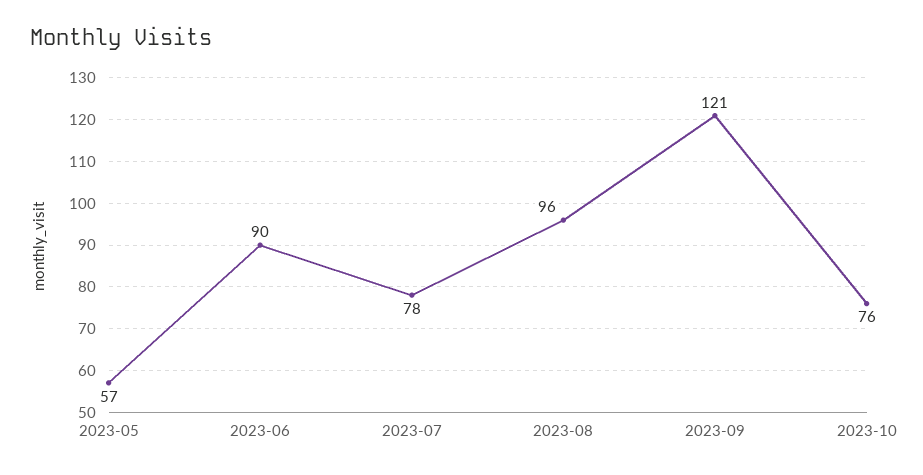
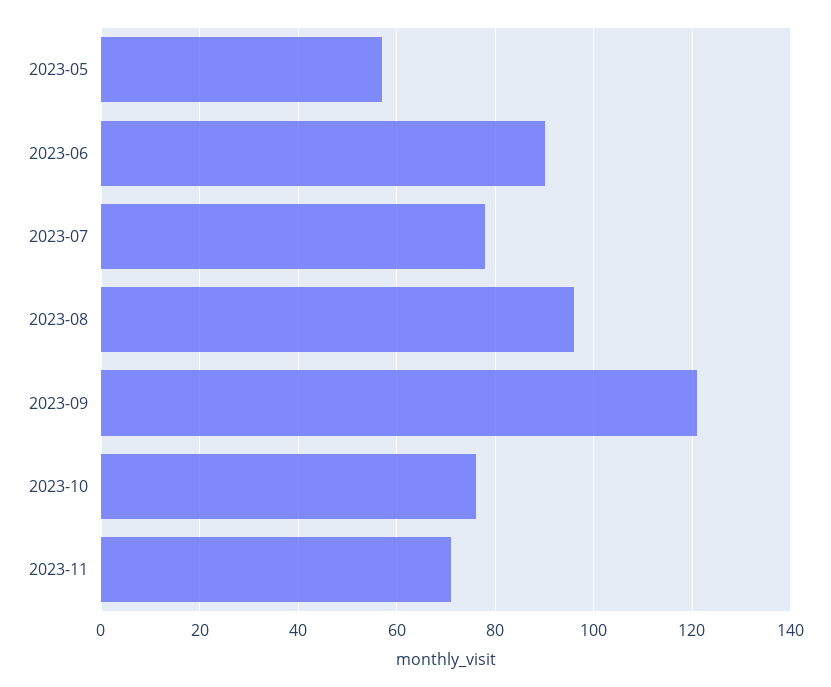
2023-11: none -> 70

